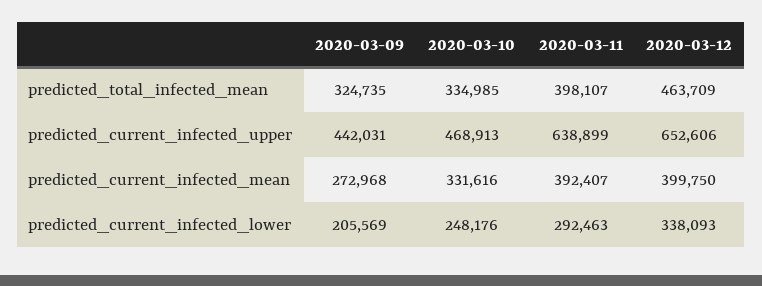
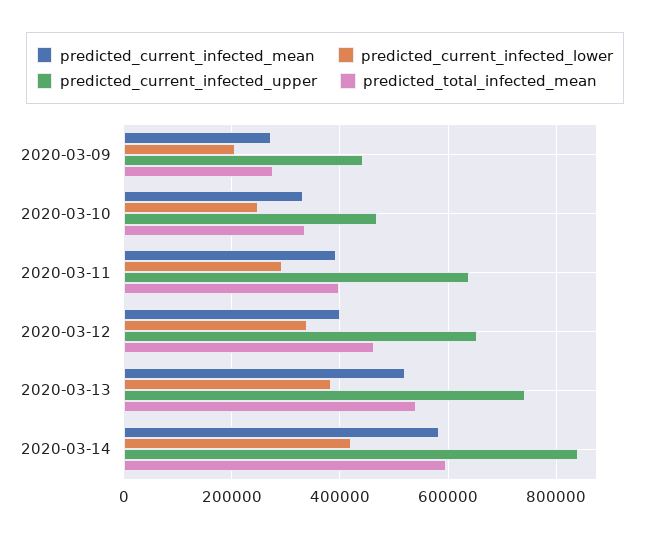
predicted_total_infected_mean, 2020-03-09: 324735 -> 280000
predicted_current_infected_mean, 2020-03-13: none -> 520000
predicted_current_infected_lower, 2020-03-13: none -> 380000
predicted_current_infected_upper, 2020-03-13: none -> 740000
predicted_total_infected_mean, 2020-03-13: none -> 540000
predicted_current_infected_mean, 2020-03-14: none -> 580000
predicted_current_infected_lower, 2020-03-14: none -> 420000
predicted_current_infected_upper, 2020-03-14: none -> 840000
predicted_total_infected_mean, 2020-03-14: none -> 600000

